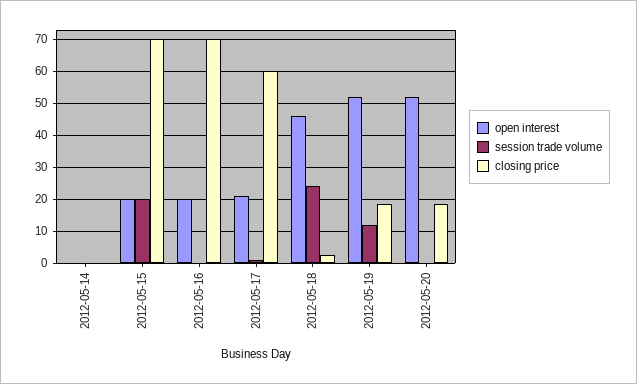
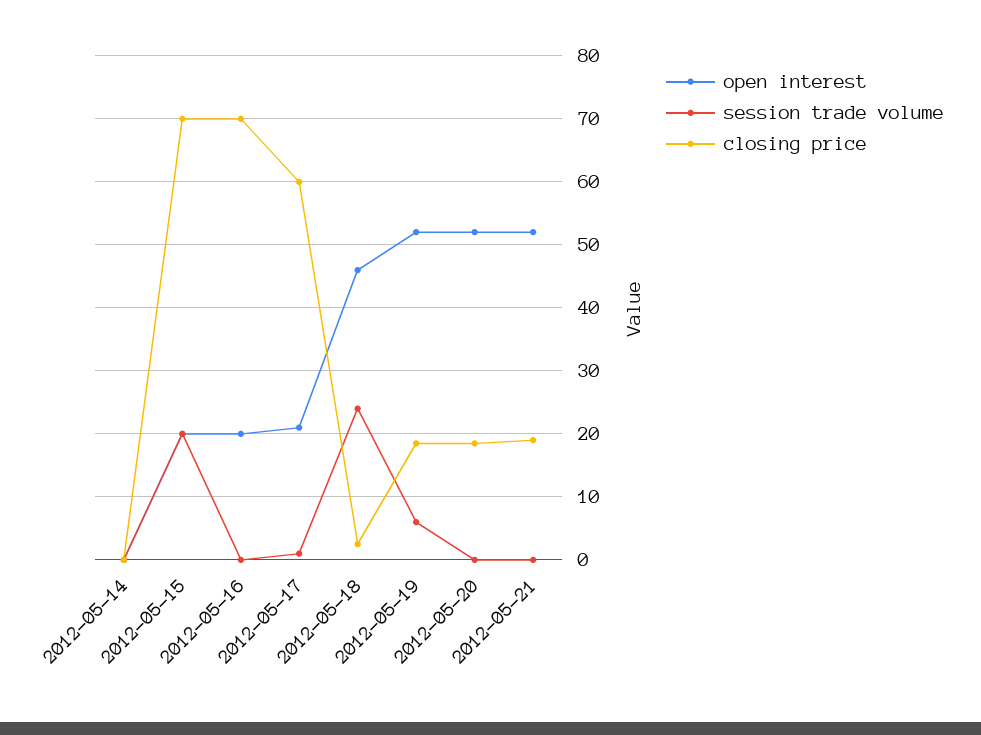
session trade volume, 2012-05-19: 12 -> 6
open interest, 2012-05-21: none -> 52
session trade volume, 2012-05-21: none -> 0
closing price, 2012-05-21: none -> 19

